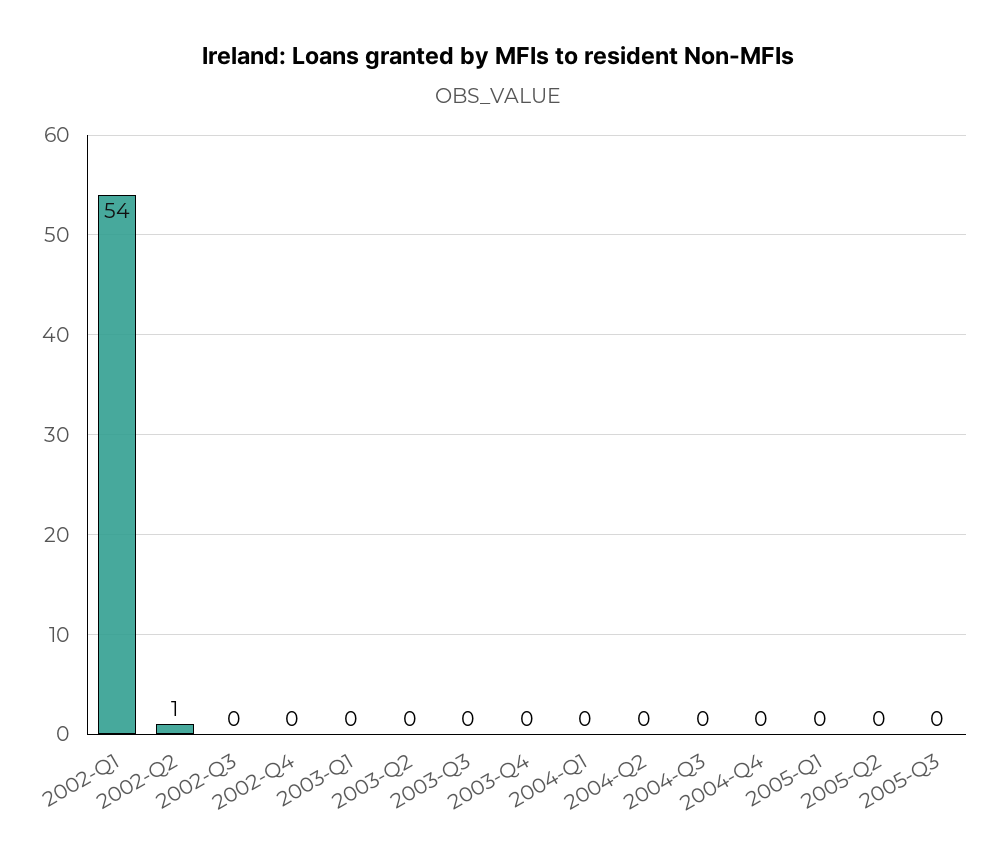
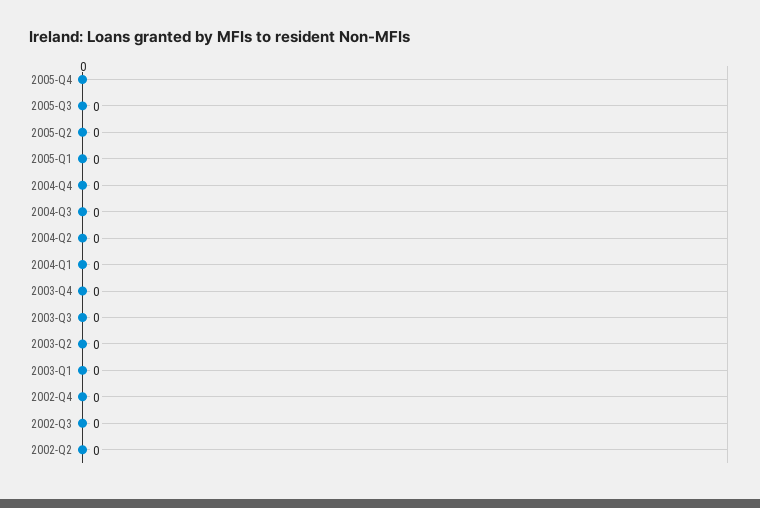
2002-Q1: 54 -> none
2002-Q2: 1 -> 0
2005-Q4: none -> 0

